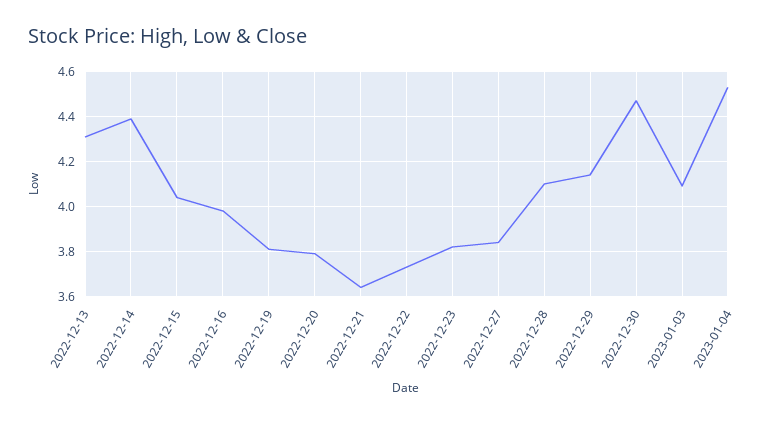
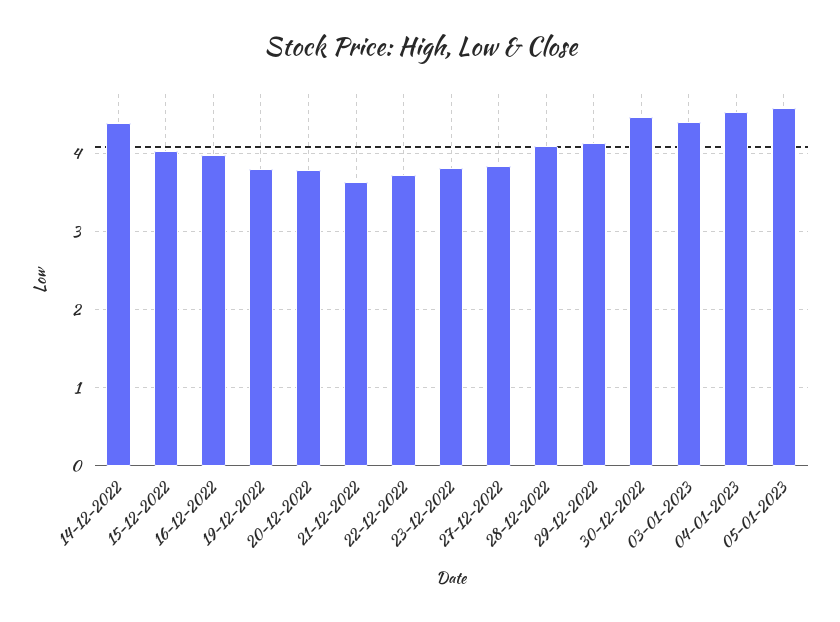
2022-12-13: 4.3 -> none
2023-01-03: 4.1 -> 4.4
05-01-2023: none -> 4.6

